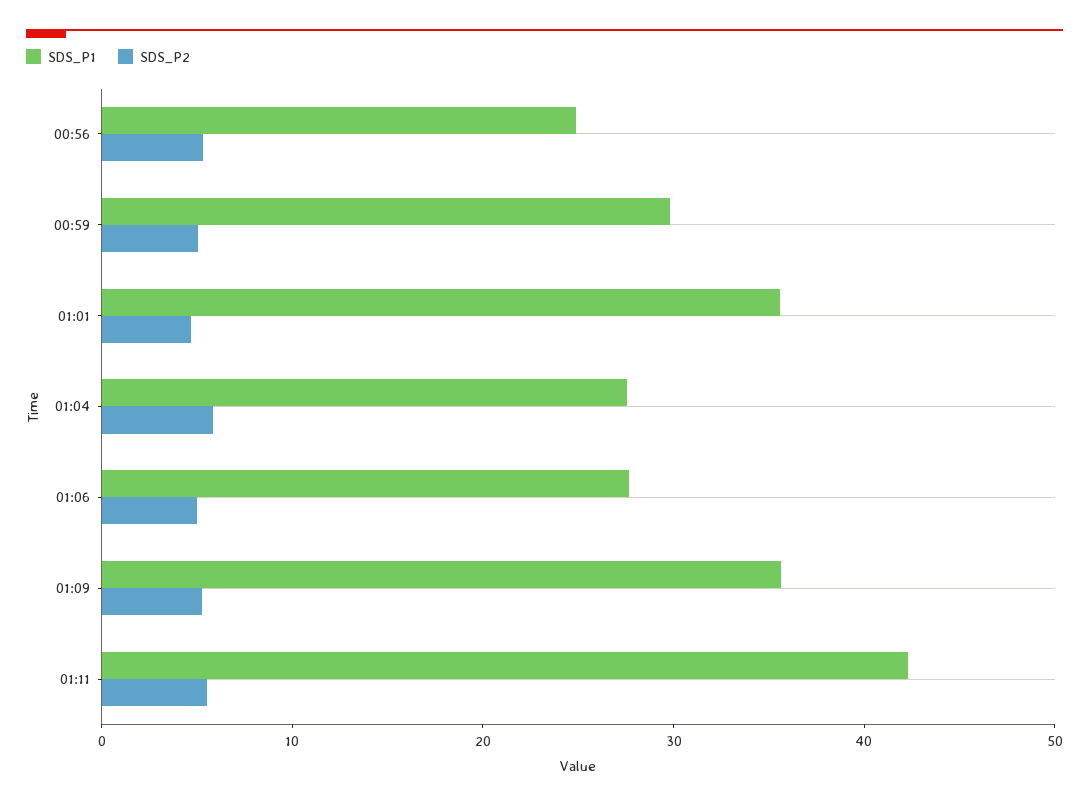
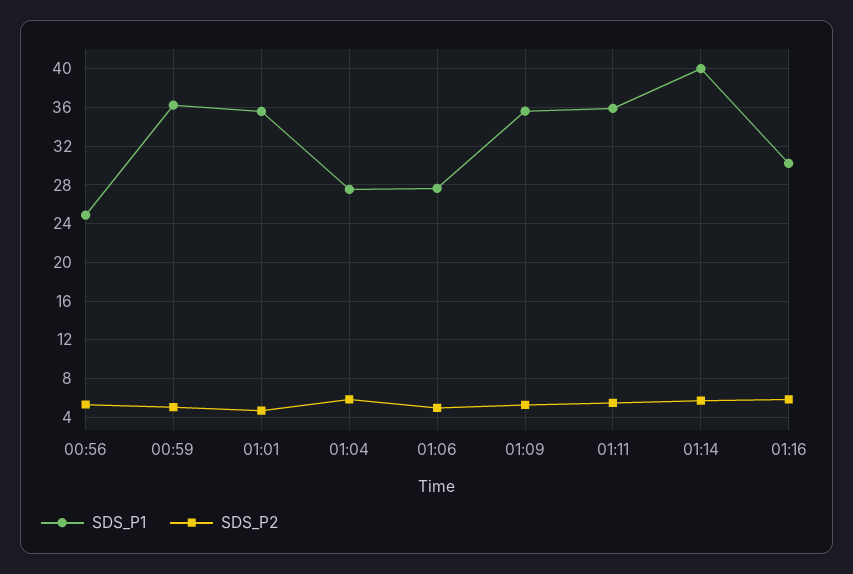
SDS_P1, 00:59: 30 -> 36
SDS_P1, 01:11: 42 -> 36
SDS_P1, 01:14: none -> 40
SDS_P2, 01:14: none -> 6
SDS_P1, 01:16: none -> 30
SDS_P2, 01:16: none -> 6

